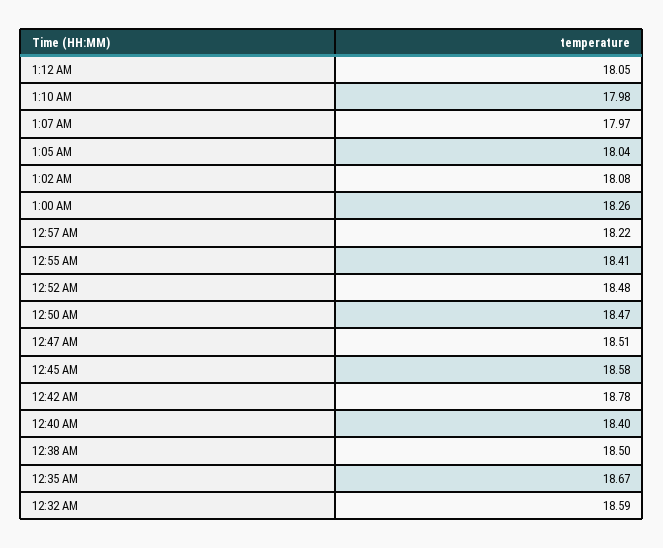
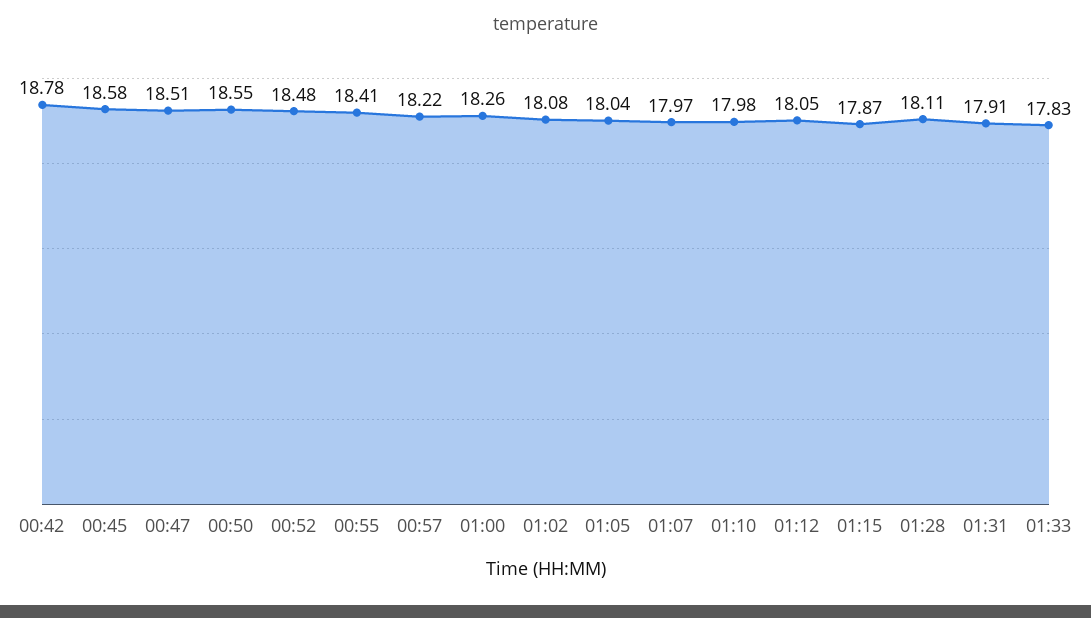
12:50 AM: 18.47 -> 18.55
12:40 AM: 18.4 -> none
12:38 AM: 18.5 -> none
12:35 AM: 18.67 -> none
12:32 AM: 18.59 -> none
01:15: none -> 17.87
01:28: none -> 18.11
01:31: none -> 17.91
01:33: none -> 17.83

